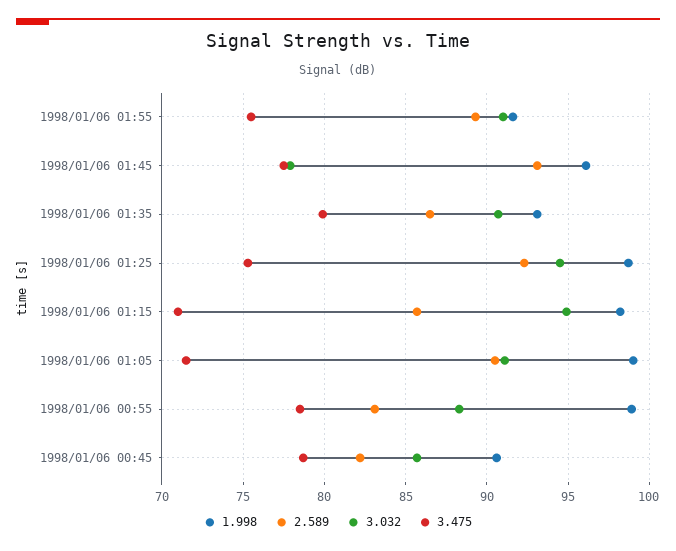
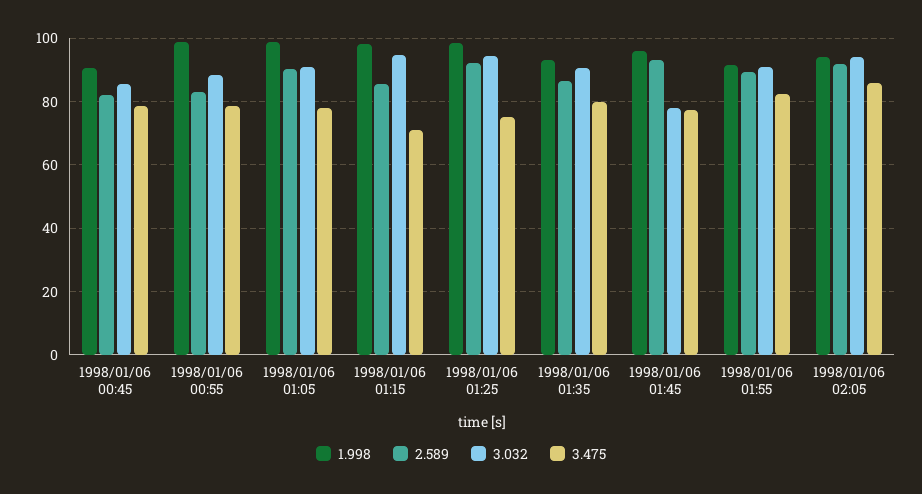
3.475, 1998/01/06 01:55: 75.5 -> 82
3.475, 1998/01/06 01:05: 71.5 -> 78
1.998, 1998/01/06 02:05: none -> 94
2.589, 1998/01/06 02:05: none -> 92
3.032, 1998/01/06 02:05: none -> 94
3.475, 1998/01/06 02:05: none -> 86

